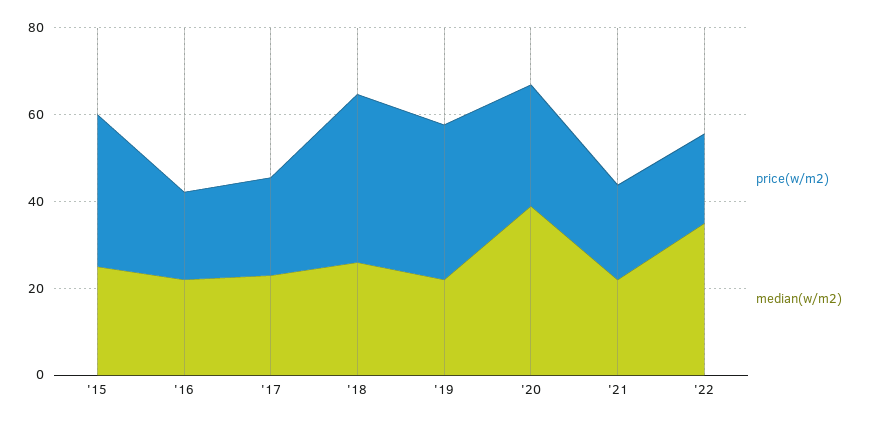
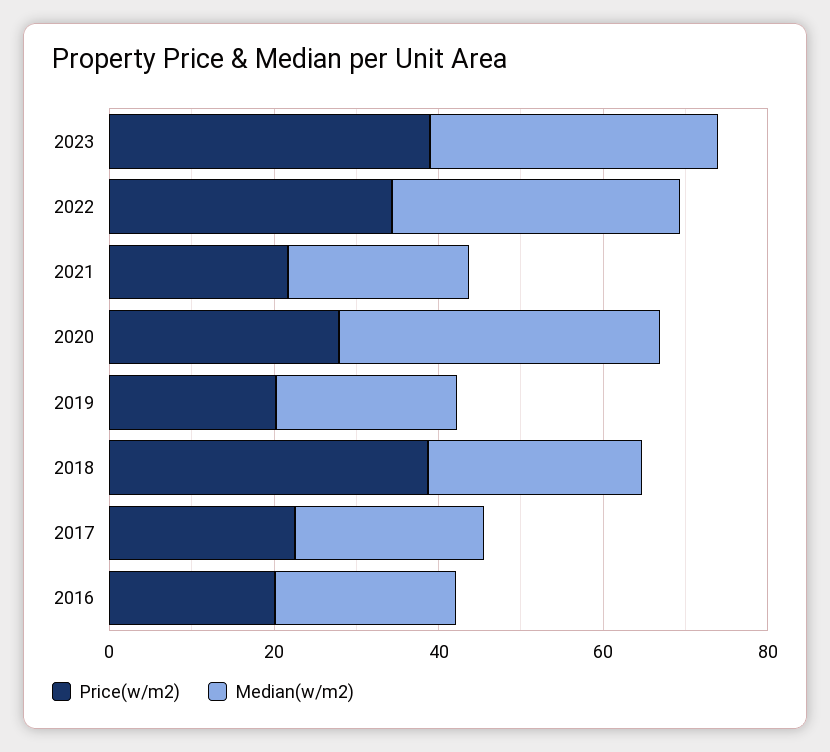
price(w/m2), '15: 35 -> none
median(w/m2), '15: 25 -> none
price(w/m2), '19: 35 -> 20
price(w/m2), '22: 20 -> 35
price(w/m2), 2023: none -> 40
median(w/m2), 2023: none -> 35

